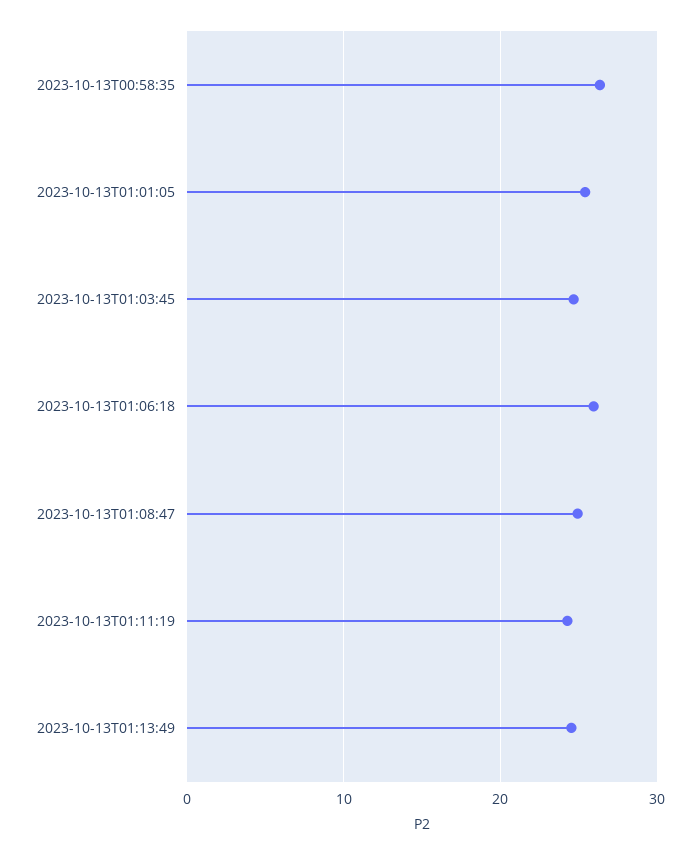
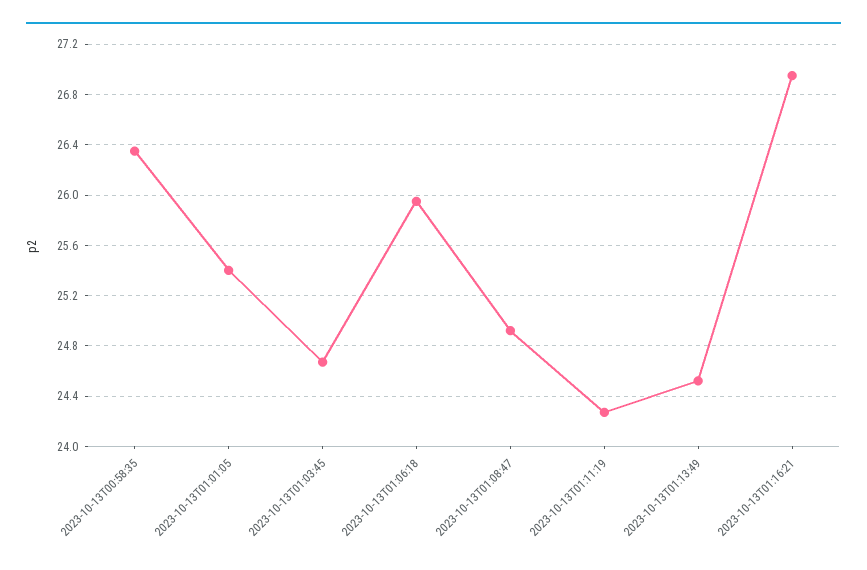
2023-10-13T01:16:21: none -> 26.95

